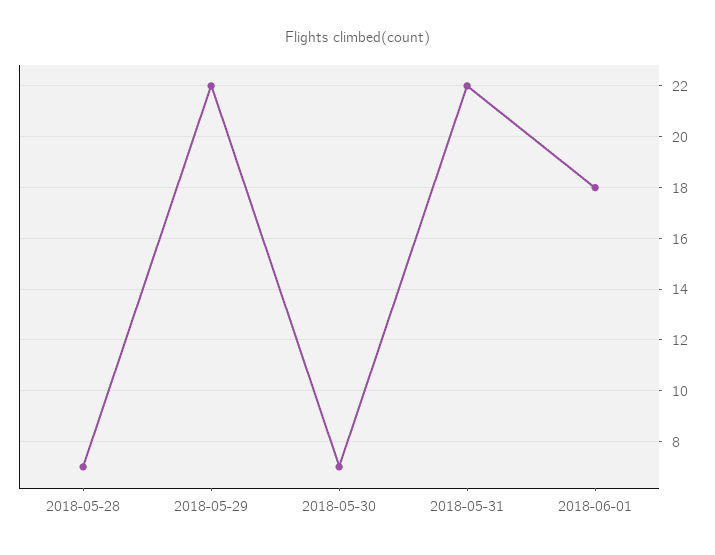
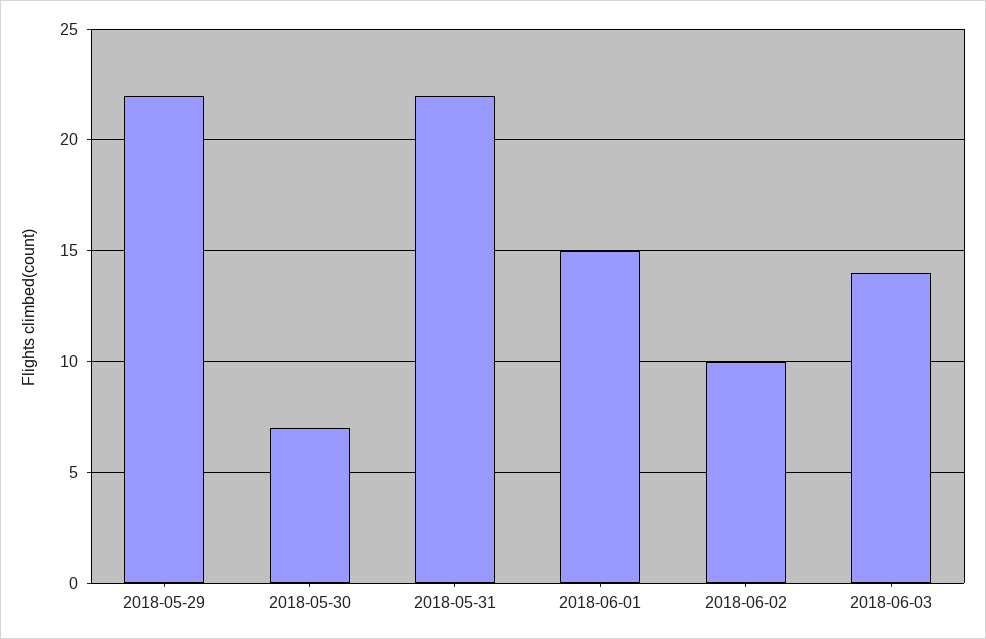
2018-05-28: 7 -> none
2018-06-01: 18 -> 15
2018-06-02: none -> 10
2018-06-03: none -> 14

